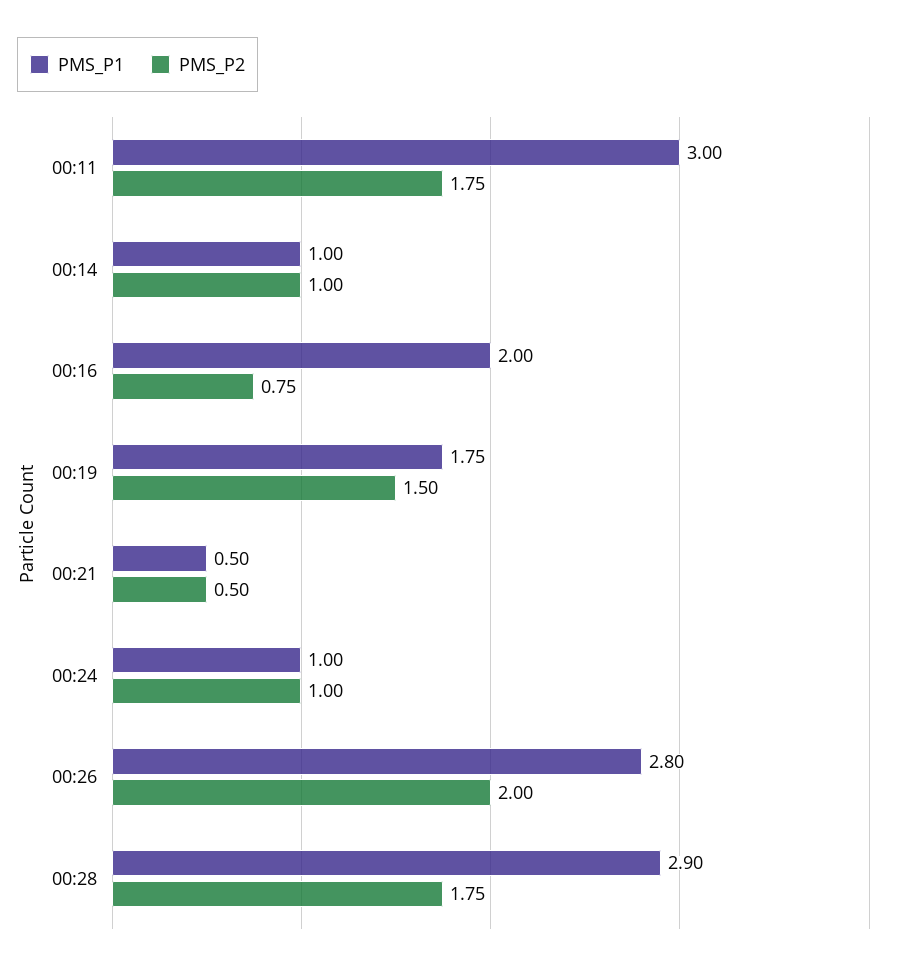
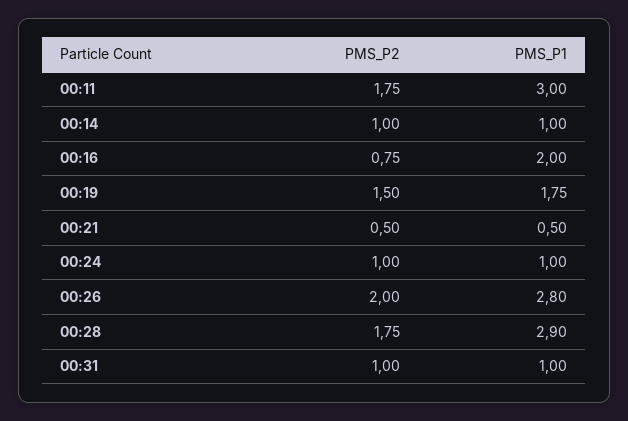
PMS_P2, 00:31: none -> 1
PMS_P1, 00:31: none -> 1

